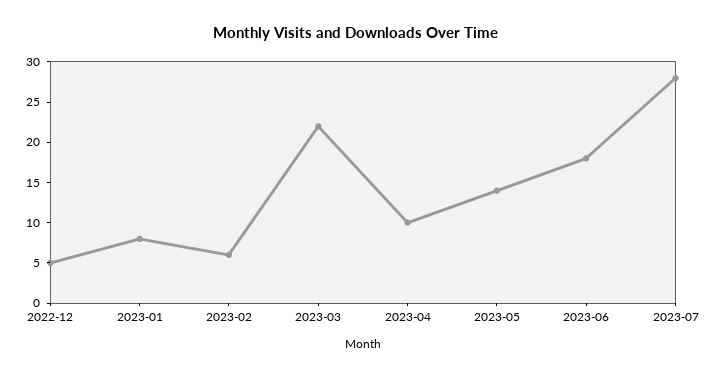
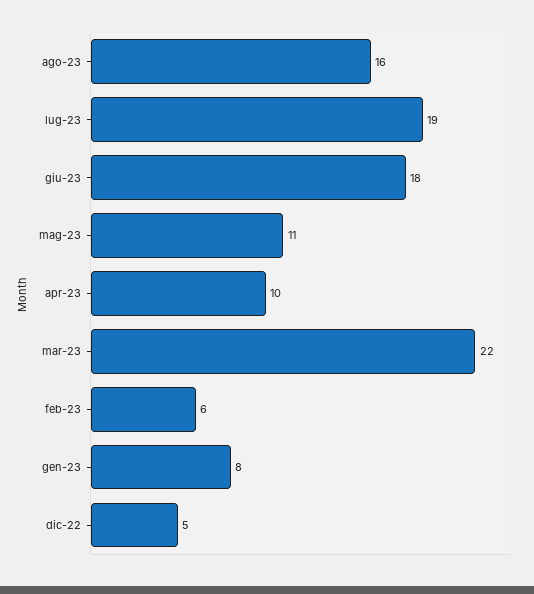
2023-05: 14 -> 11
2023-07: 28 -> 19
ago-23: none -> 16

